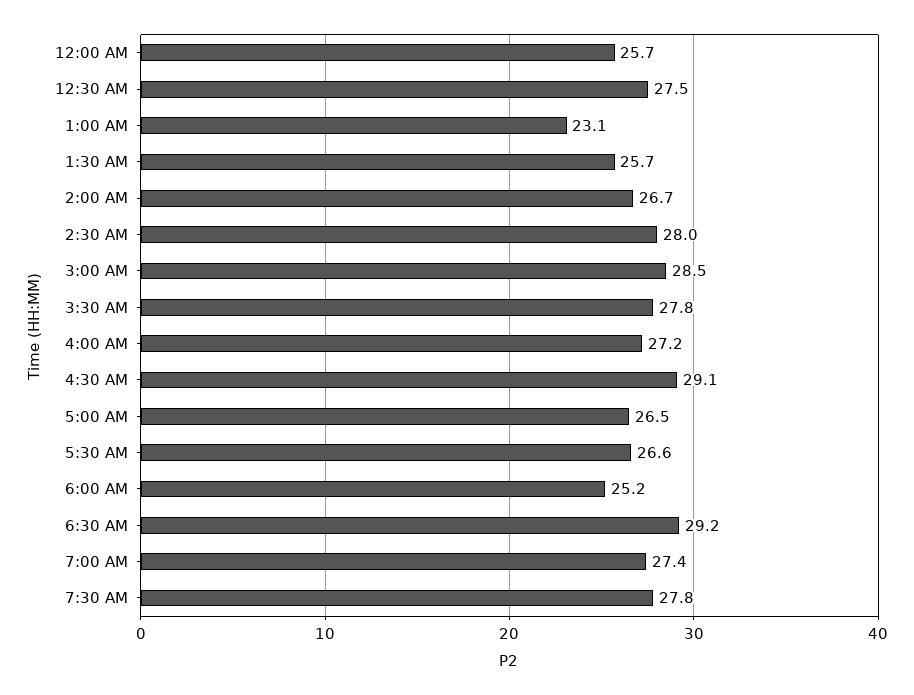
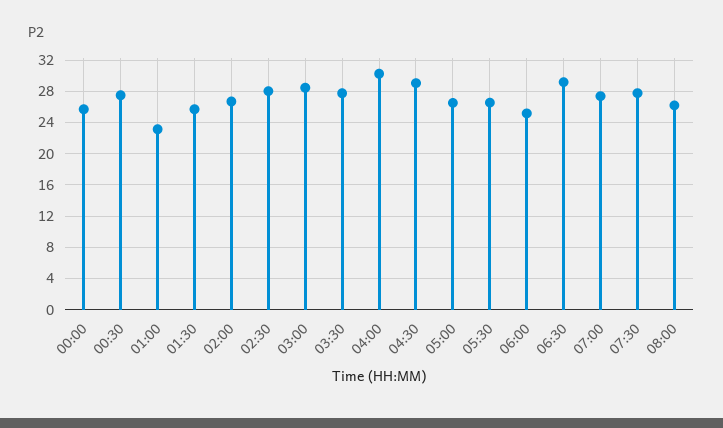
4:00 AM: 27.2 -> 30
08:00: none -> 26

